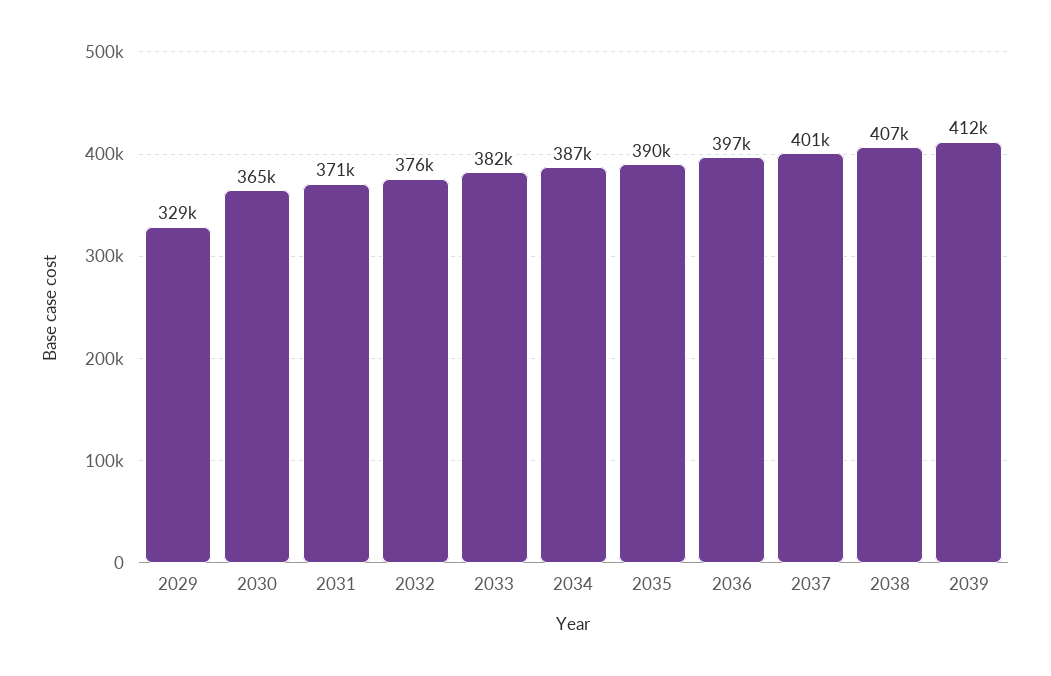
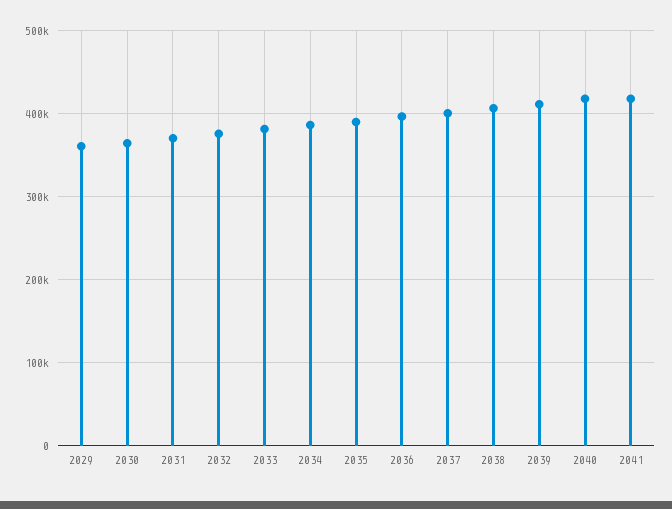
2029: 329000 -> 360000
2040: none -> 420000
2041: none -> 420000

